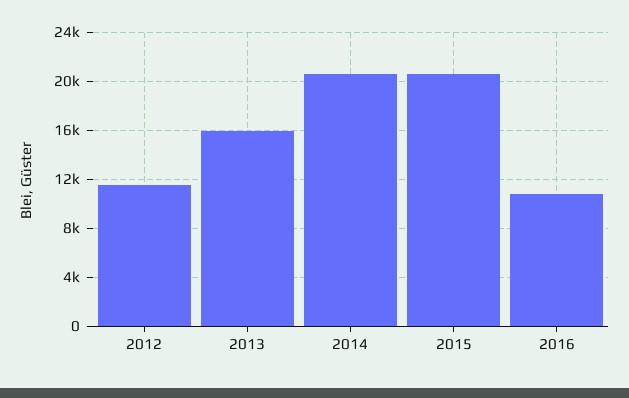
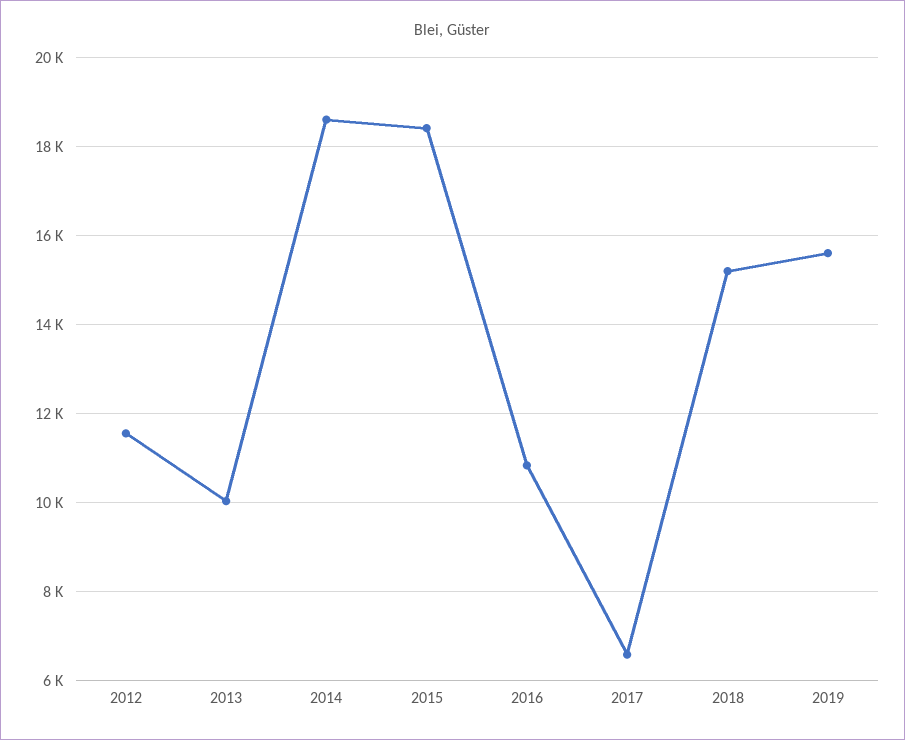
2013: 16000 -> 10000
2014: 20500 -> 18600
2015: 20500 -> 18400
2017: none -> 6600
2018: none -> 15200
2019: none -> 15600

